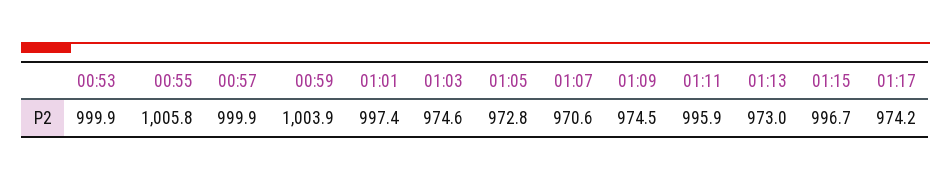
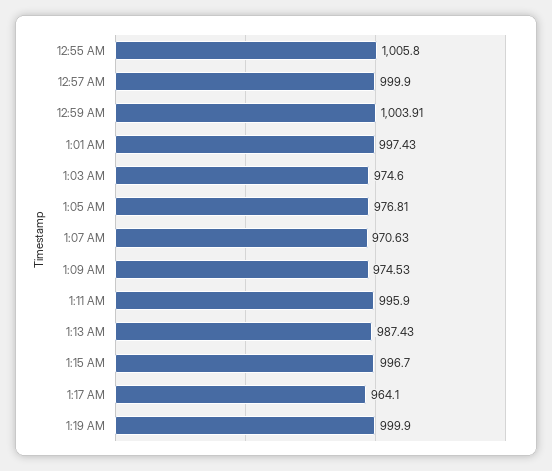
00:53: 999.9 -> none
01:05: 972.8 -> 976.81
01:13: 973 -> 987.43
01:17: 974.2 -> 964.1
1:19 AM: none -> 999.9

